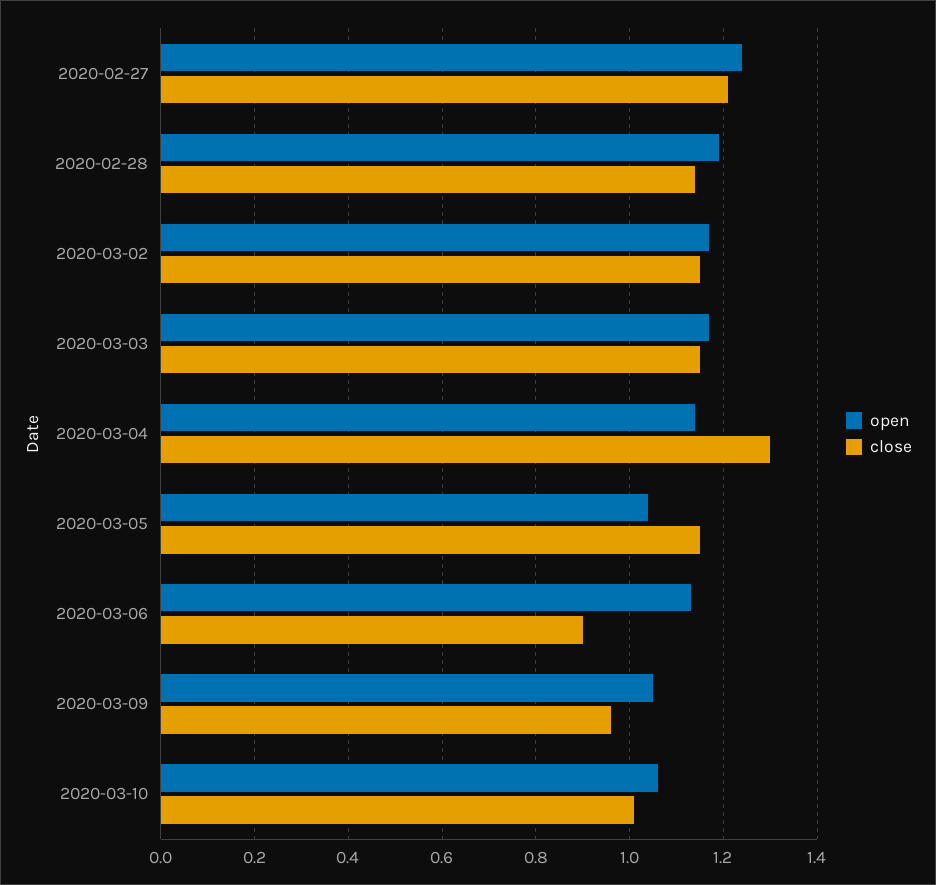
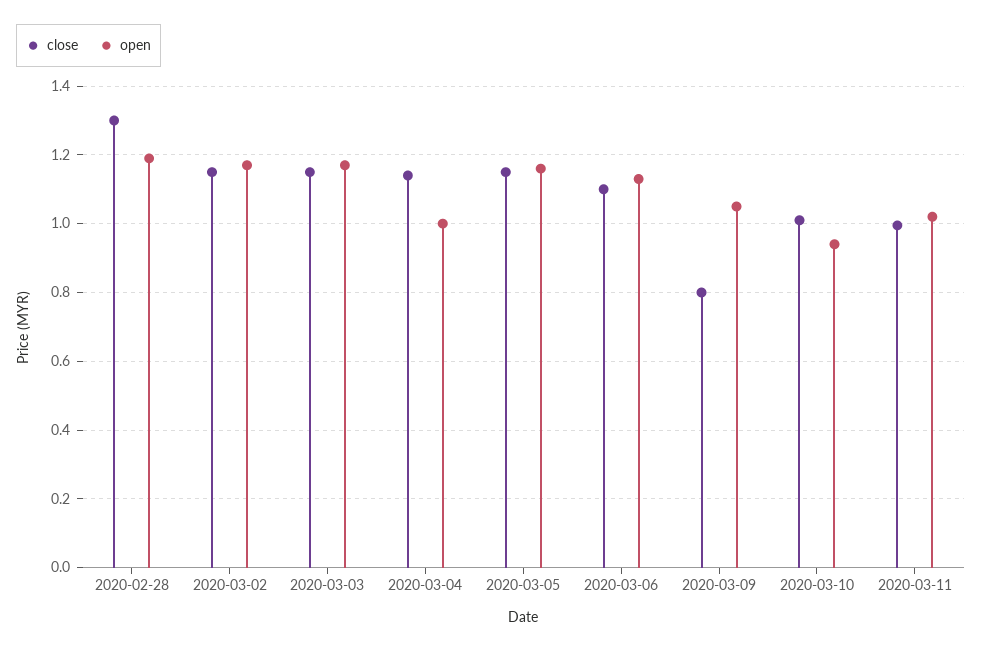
open, 2020-02-27: 1.25 -> none
close, 2020-02-27: 1.2 -> none
close, 2020-02-28: 1.15 -> 1.3
open, 2020-03-04: 1.15 -> 1
close, 2020-03-04: 1.3 -> 1.14
open, 2020-03-05: 1.05 -> 1.16
close, 2020-03-06: 0.9 -> 1.1
close, 2020-03-09: 0.95 -> 0.8
open, 2020-03-10: 1.05 -> 0.94
close, 2020-03-11: none -> 1
open, 2020-03-11: none -> 1.02

